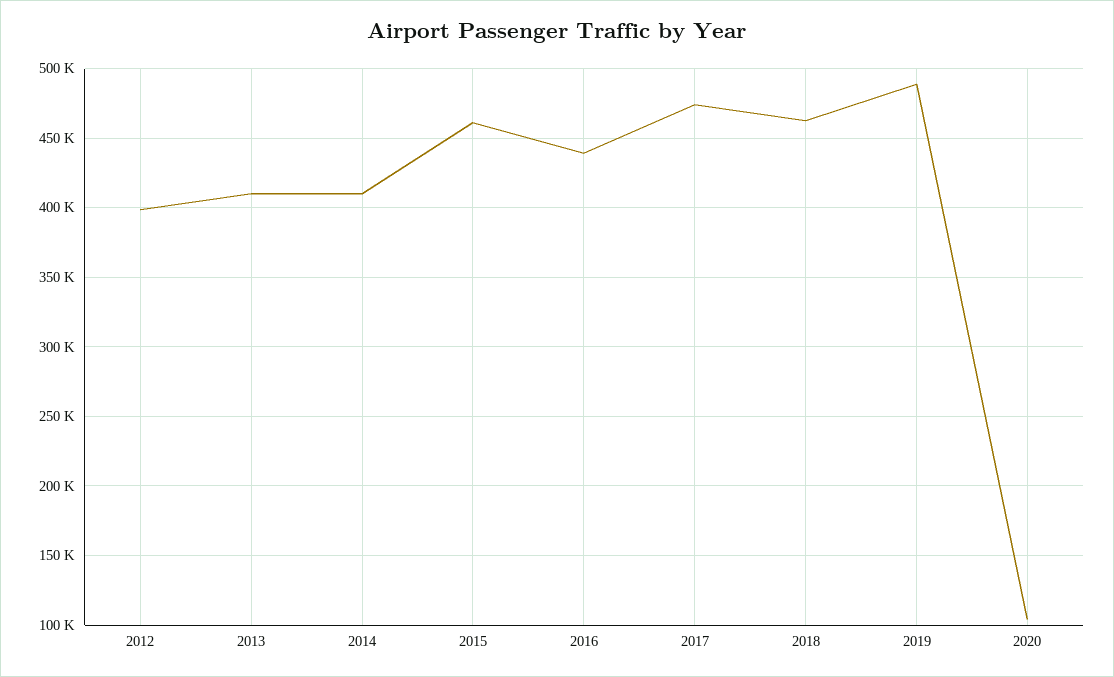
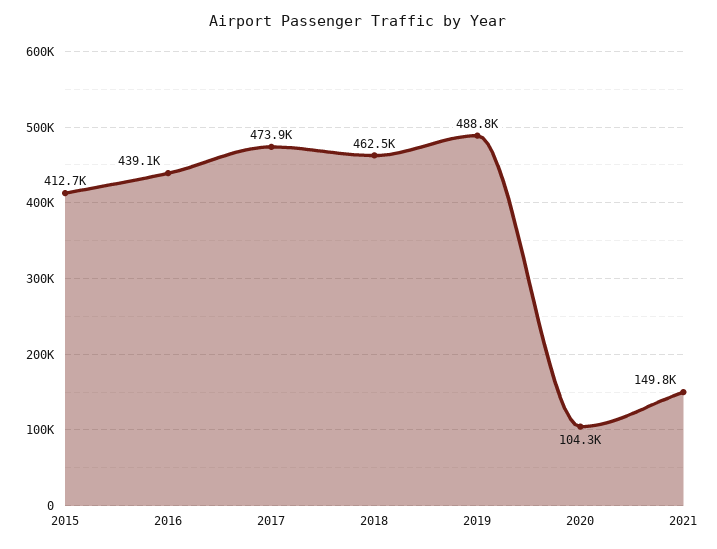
2012: 400000 -> none
2013: 410000 -> none
2014: 410000 -> none
2015: 460000 -> 412700
2021: none -> 149800

